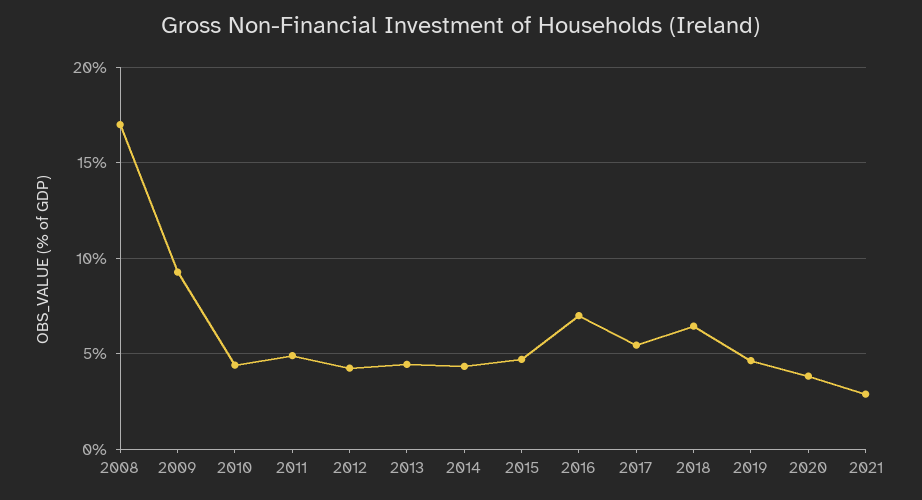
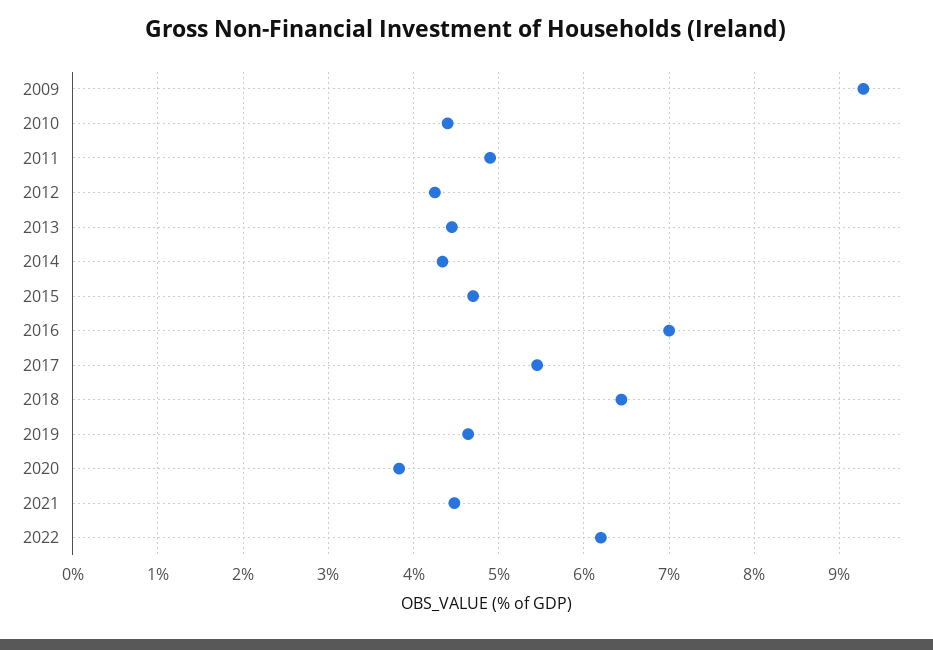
2008: 17 -> none
2021: 3 -> 4.5
2022: none -> 6.2

